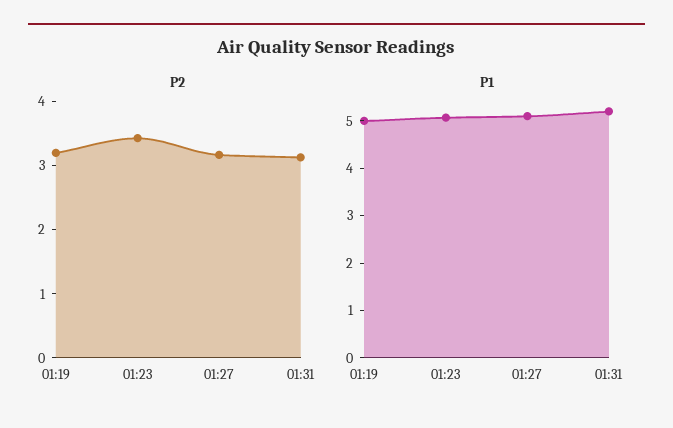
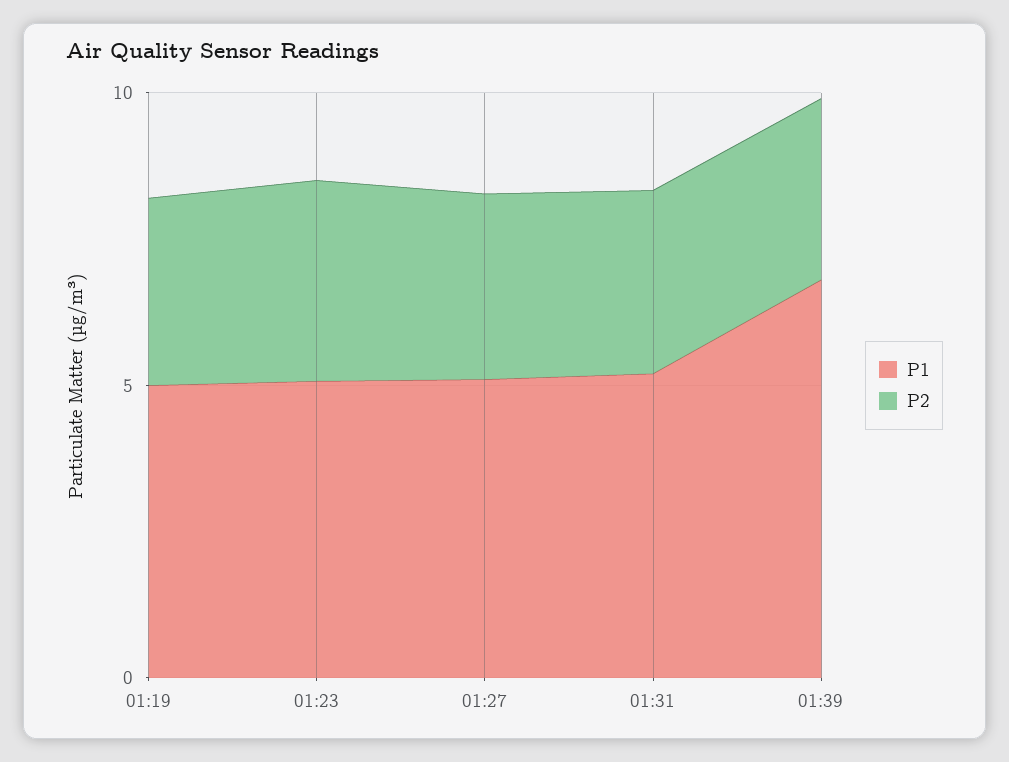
P1, 01:39: none -> 7
P2, 01:39: none -> 3

